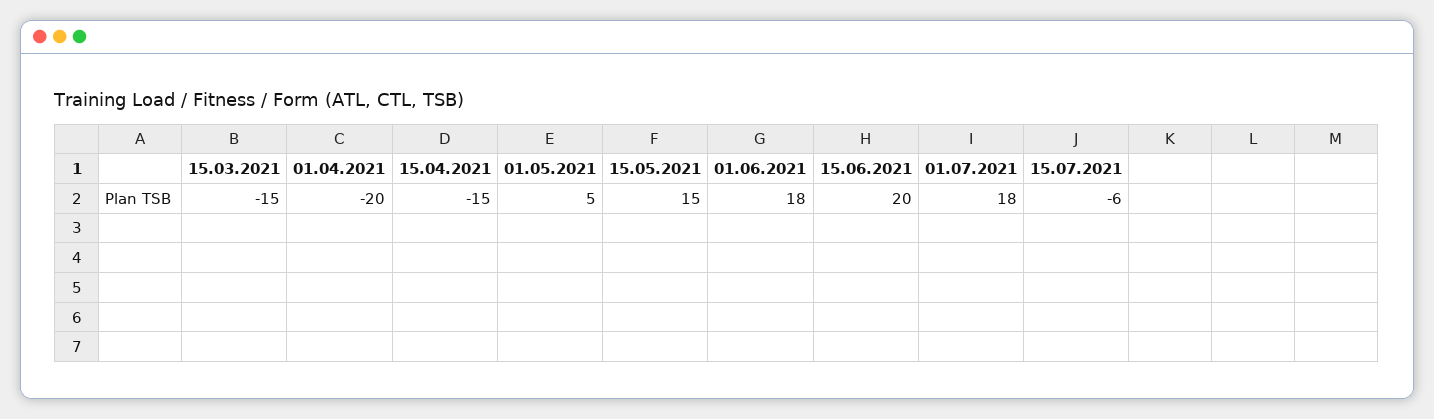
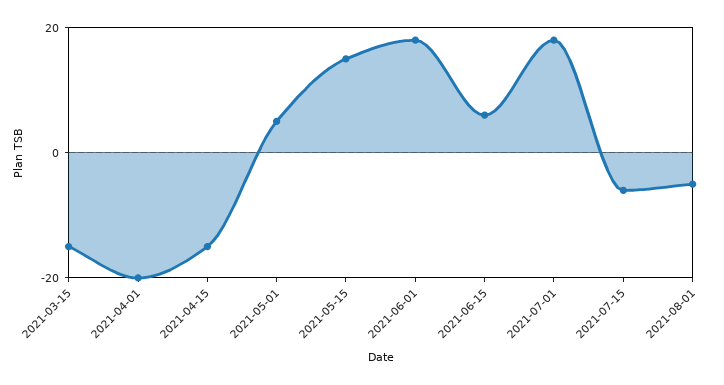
15.06.2021: 20 -> 5
2021-08-01: none -> -5

